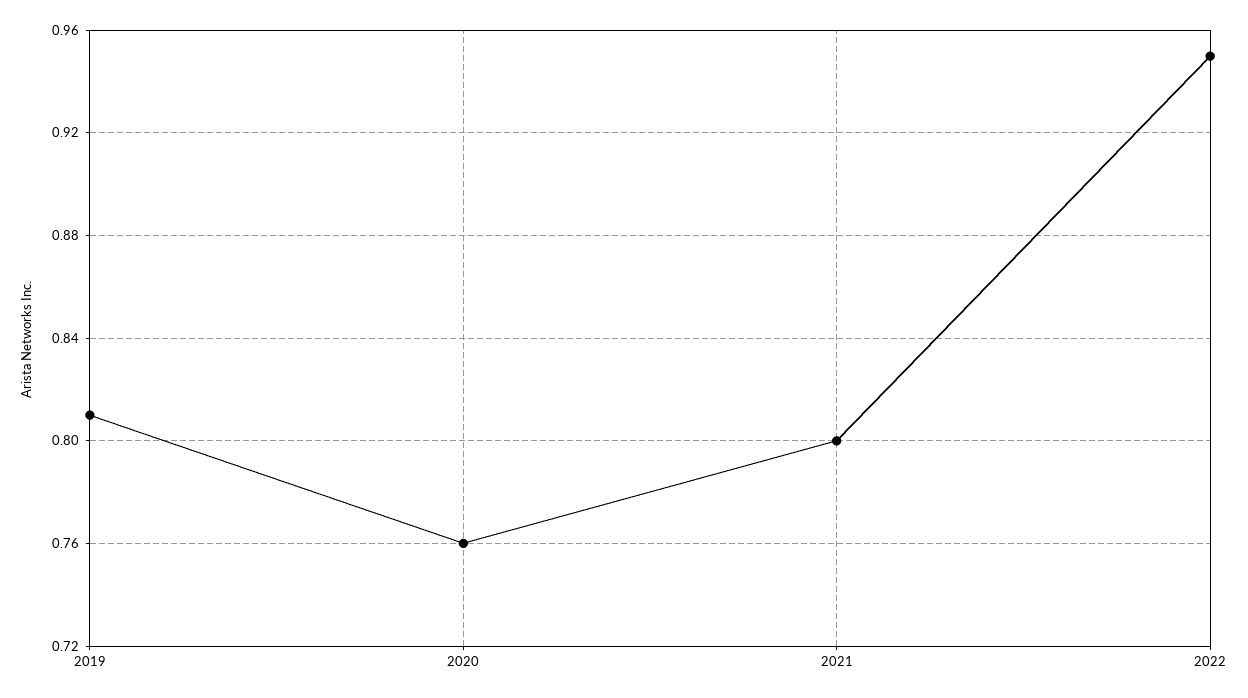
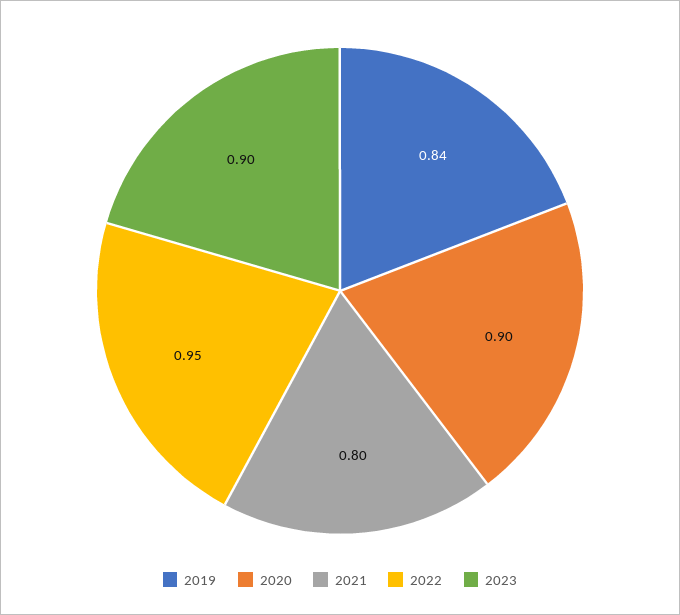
2019: 0.81 -> 0.84
2020: 0.76 -> 0.9
2023: none -> 0.9

